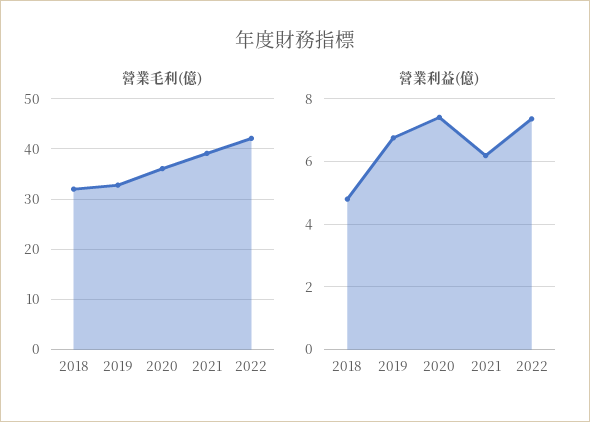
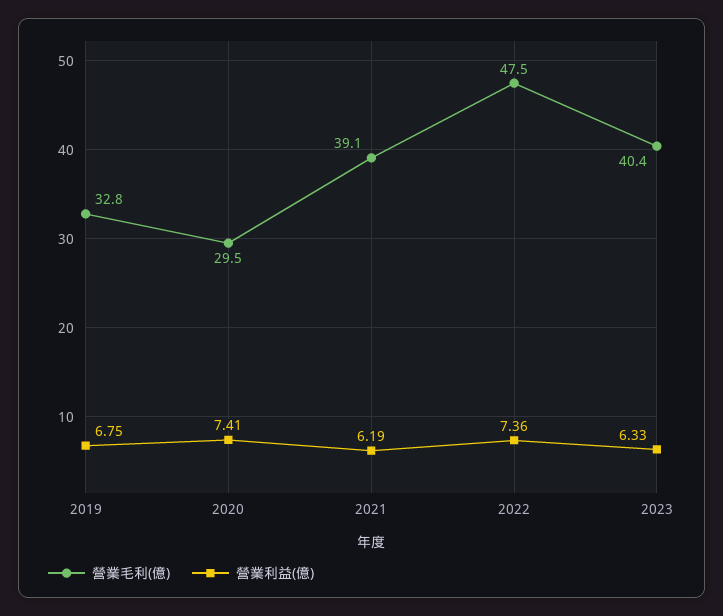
營業毛利(億), 2018: 32 -> none
營業毛利(億), 2020: 36 -> 29.5
營業毛利(億), 2022: 42 -> 47.5
營業利益(億), 2018: 4.8 -> none
營業毛利(億), 2023: none -> 40.4
營業利益(億), 2023: none -> 6.33

